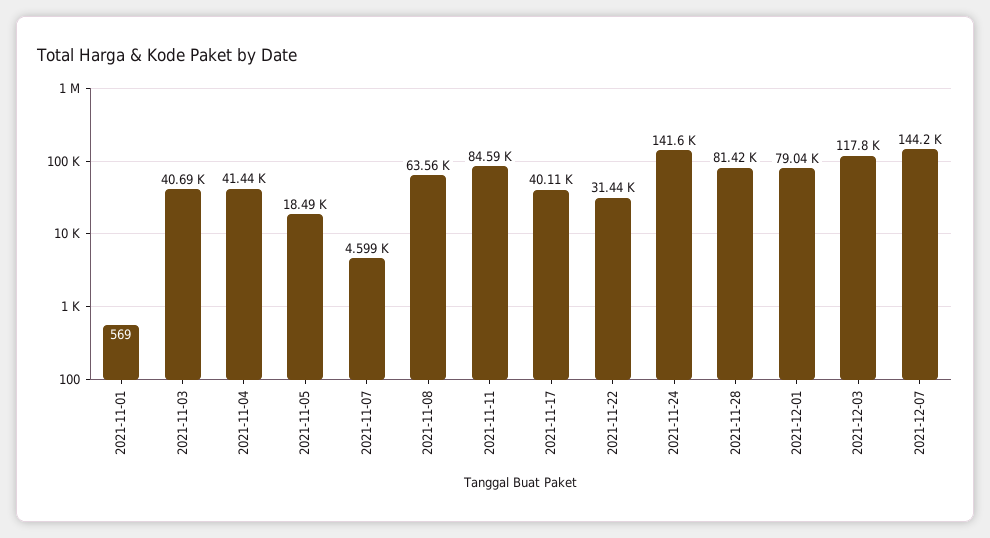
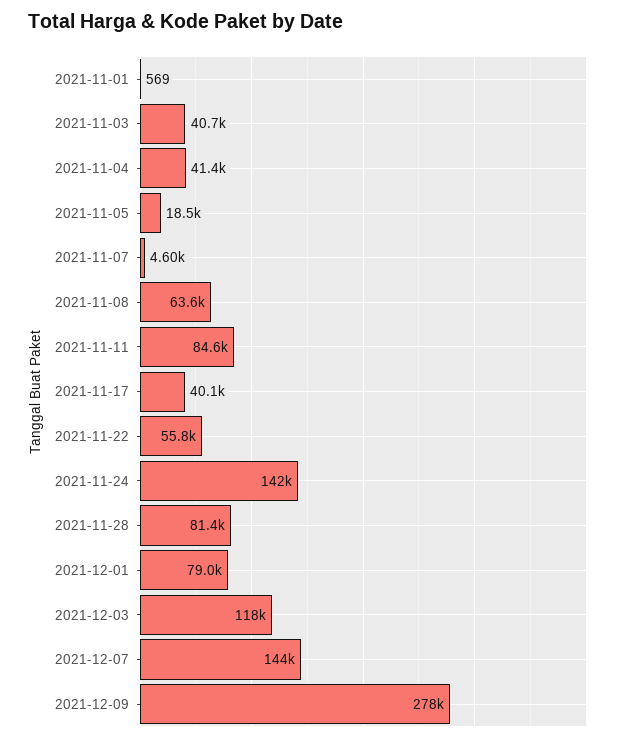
2021-11-22: 31440 -> 55800
2021-12-09: none -> 278000

